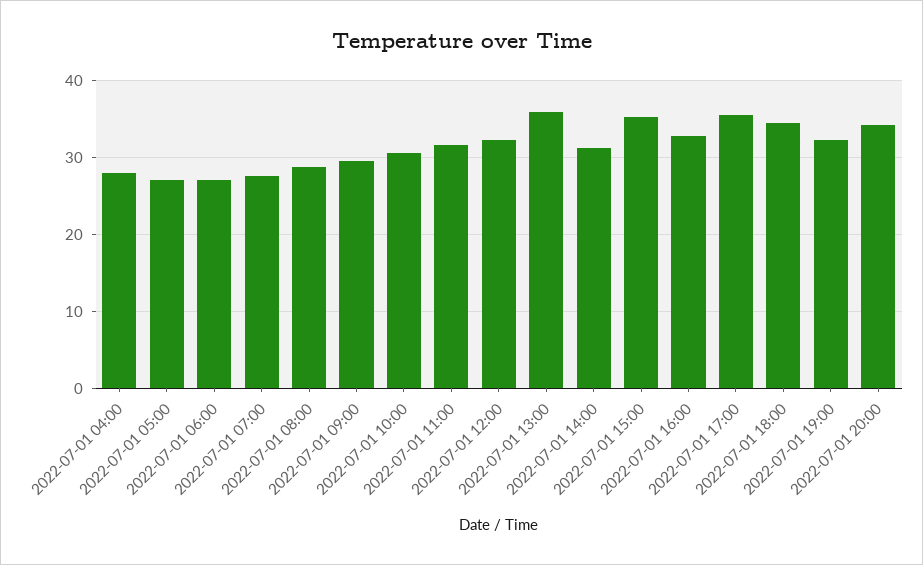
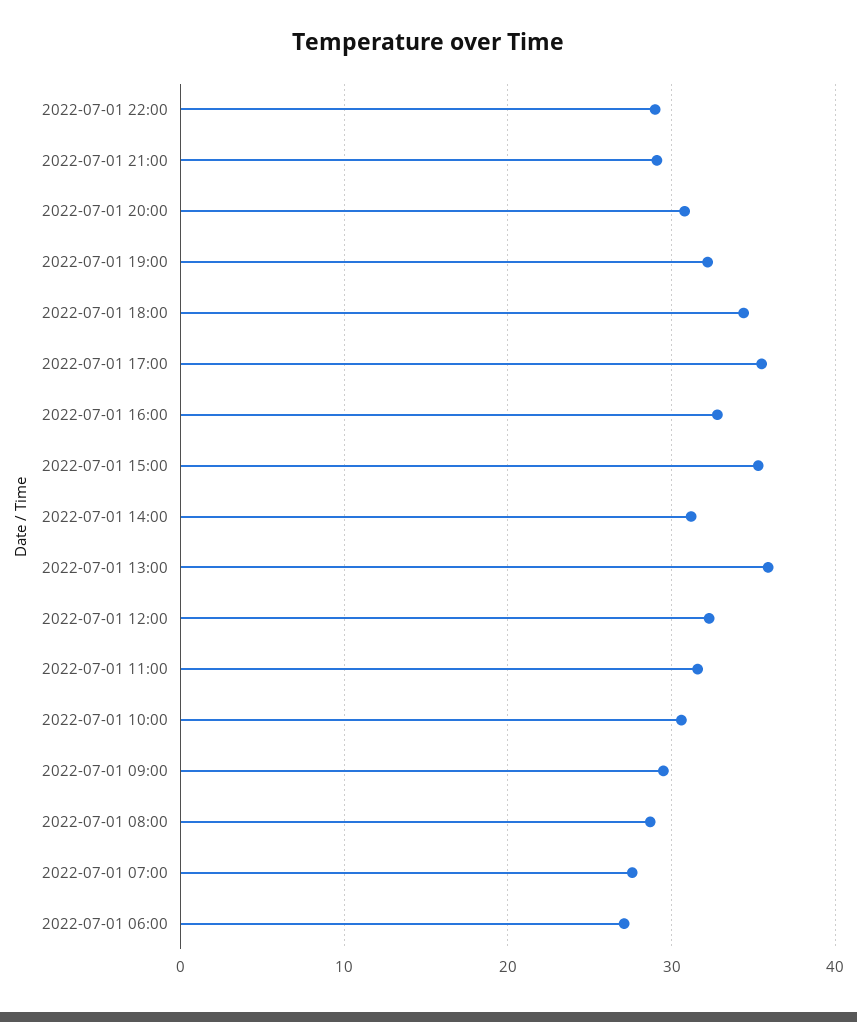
2022-07-01 04:00: 28 -> none
2022-07-01 05:00: 27 -> none
2022-07-01 20:00: 34 -> 31
2022-07-01 22:00: none -> 29
2022-07-01 21:00: none -> 29

